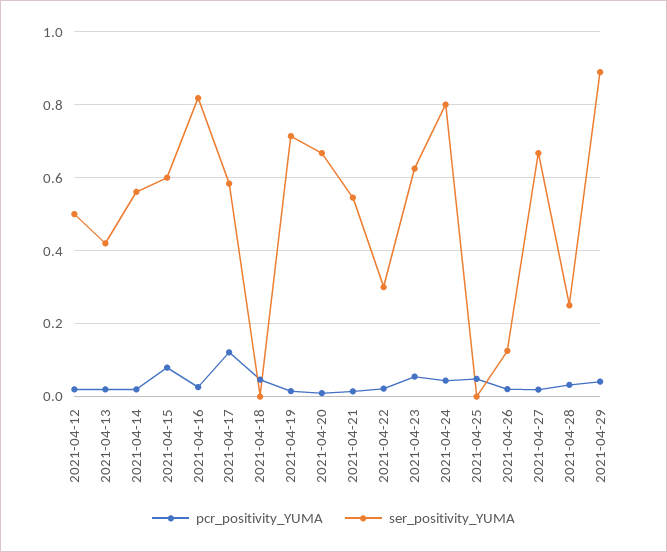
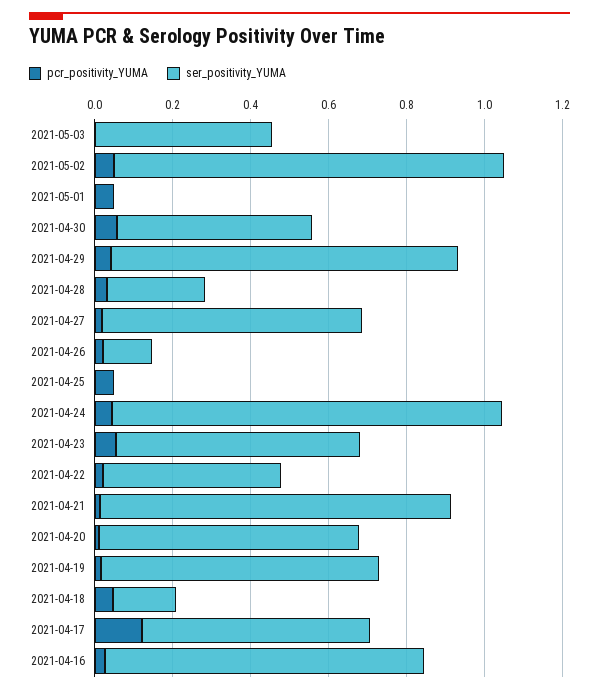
pcr_positivity_YUMA, 2021-04-12: 0.02 -> none
ser_positivity_YUMA, 2021-04-12: 0.5 -> none
pcr_positivity_YUMA, 2021-04-13: 0.02 -> none
ser_positivity_YUMA, 2021-04-13: 0.42 -> none
pcr_positivity_YUMA, 2021-04-14: 0.02 -> none
ser_positivity_YUMA, 2021-04-14: 0.56 -> none
pcr_positivity_YUMA, 2021-04-15: 0.08 -> none
ser_positivity_YUMA, 2021-04-15: 0.6 -> none
ser_positivity_YUMA, 2021-04-18: 0 -> 0.15
ser_positivity_YUMA, 2021-04-21: 0.54 -> 0.9
ser_positivity_YUMA, 2021-04-22: 0.3 -> 0.45
ser_positivity_YUMA, 2021-04-24: 0.8 -> 1
pcr_positivity_YUMA, 2021-05-03: none -> 0
ser_positivity_YUMA, 2021-05-03: none -> 0.45
pcr_positivity_YUMA, 2021-05-02: none -> 0.05
ser_positivity_YUMA, 2021-05-02: none -> 1
pcr_positivity_YUMA, 2021-05-01: none -> 0.05
ser_positivity_YUMA, 2021-05-01: none -> 0
pcr_positivity_YUMA, 2021-04-30: none -> 0.05
ser_positivity_YUMA, 2021-04-30: none -> 0.5

